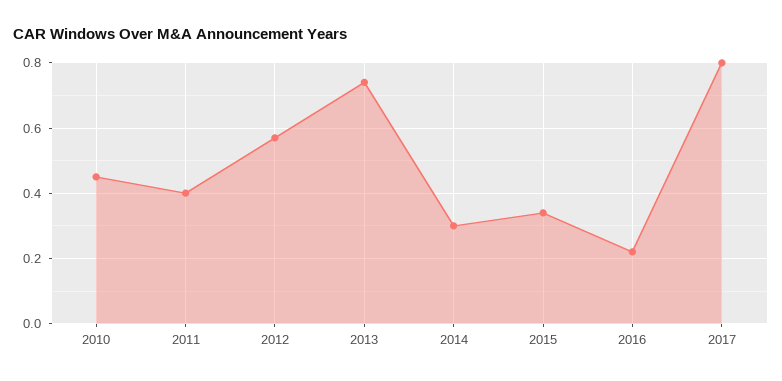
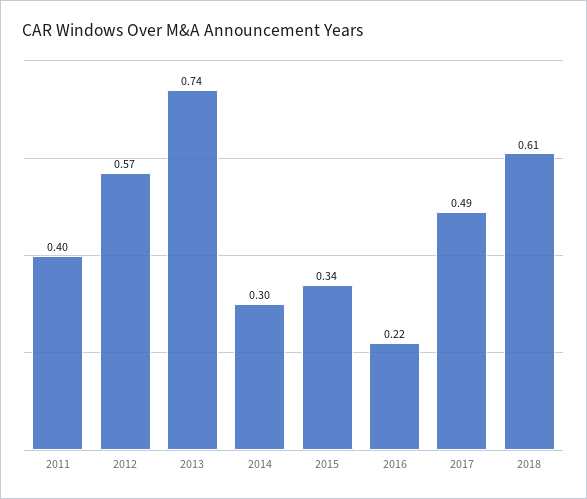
2010: 0.45 -> none
2017: 0.8 -> 0.49
2018: none -> 0.61

